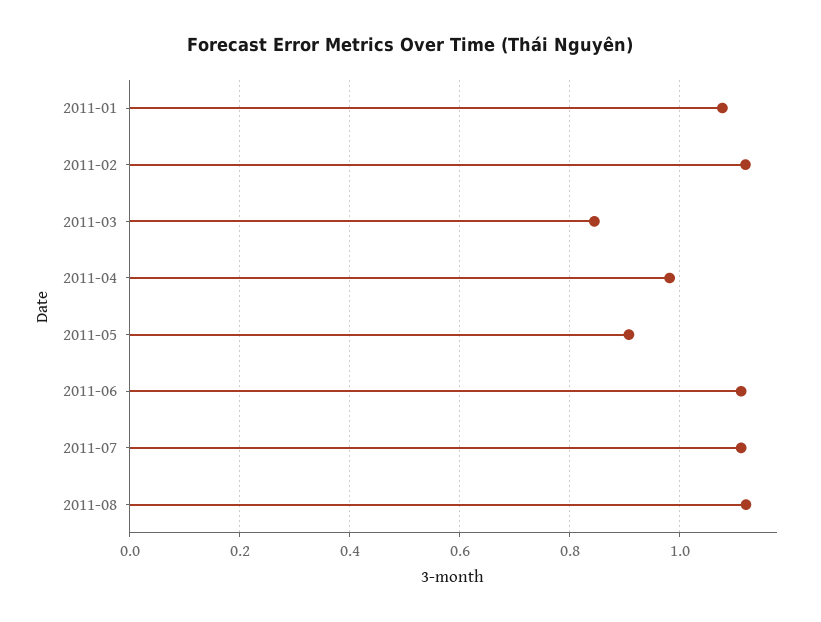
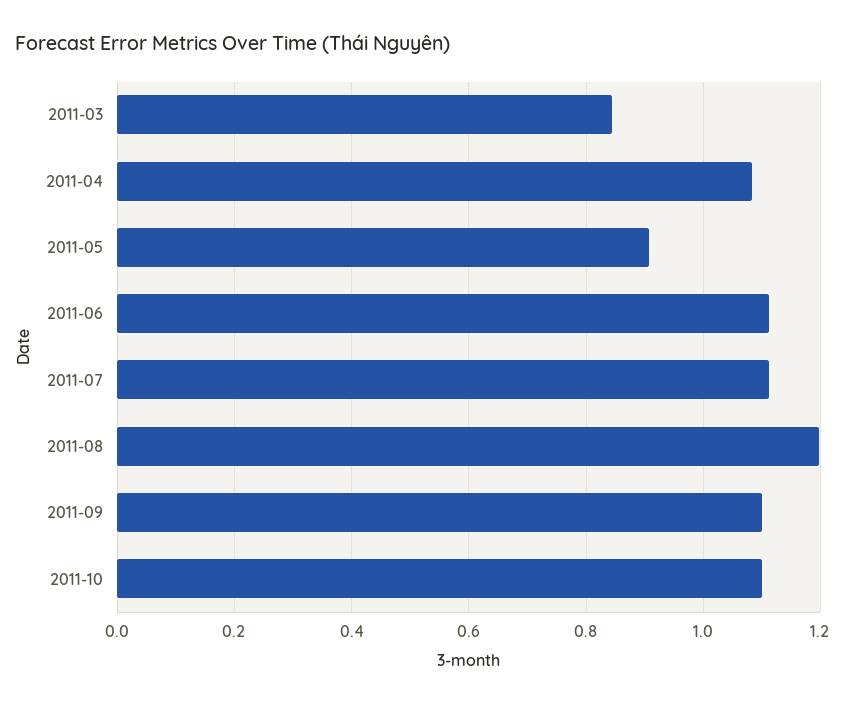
2011-01: 1.08 -> none
2011-02: 1.12 -> none
2011-04: 0.98 -> 1.08
2011-08: 1.12 -> 1.2
2011-09: none -> 1.1
2011-10: none -> 1.1

